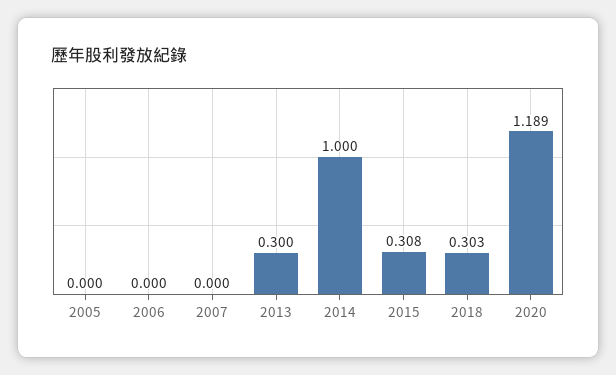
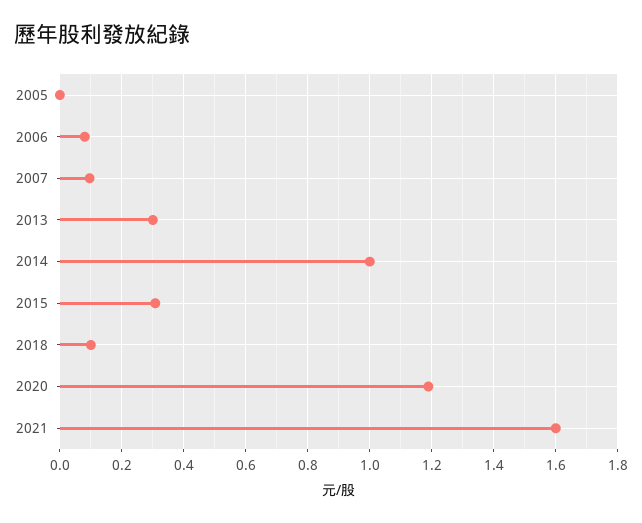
2006: 0 -> 0.08
2007: 0 -> 0.1
2018: 0.303 -> 0.1
2021: none -> 1.6

